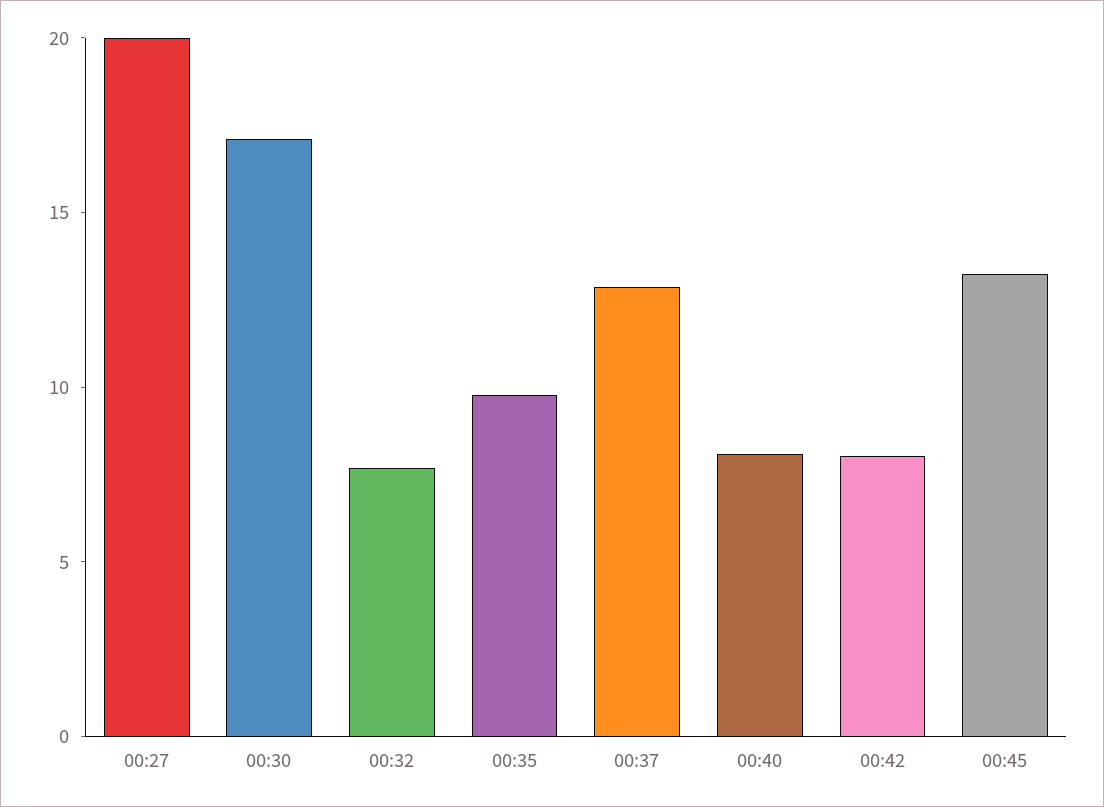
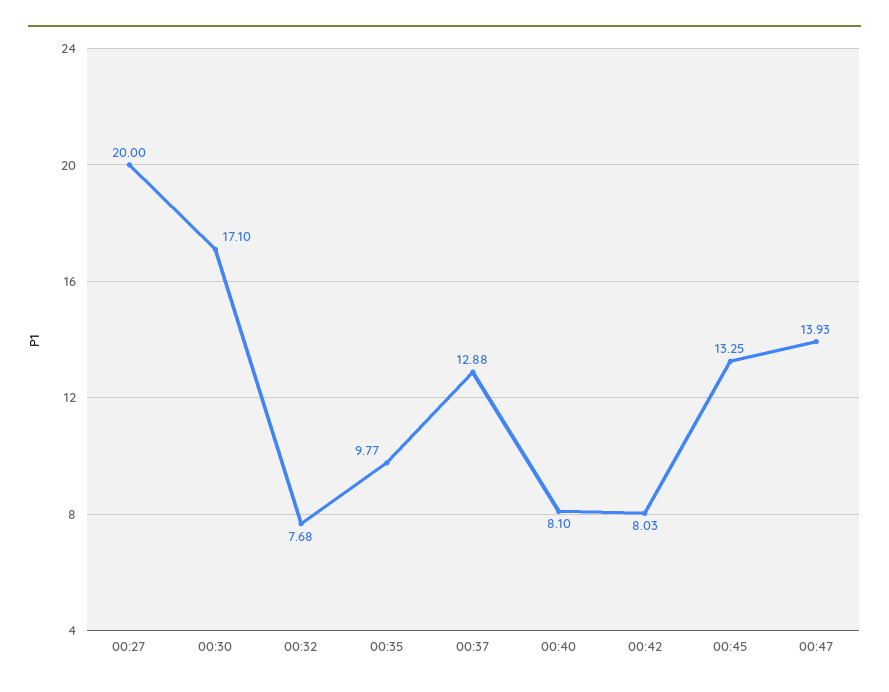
00:47: none -> 13.93

